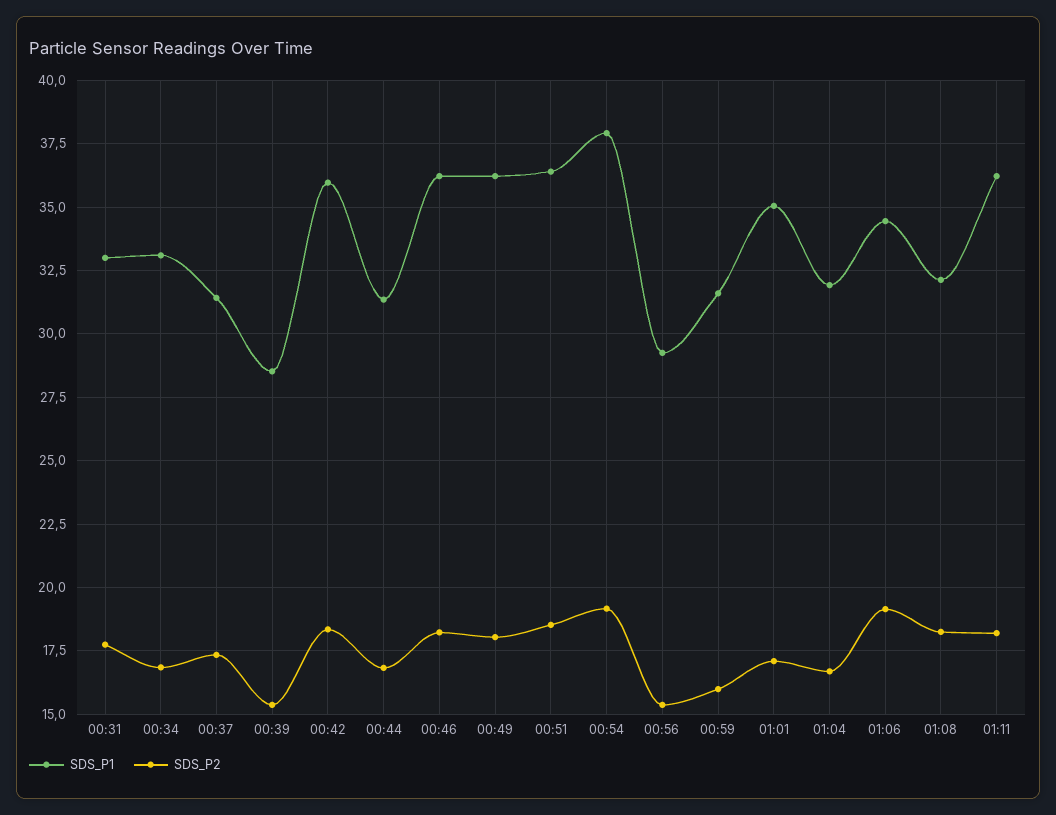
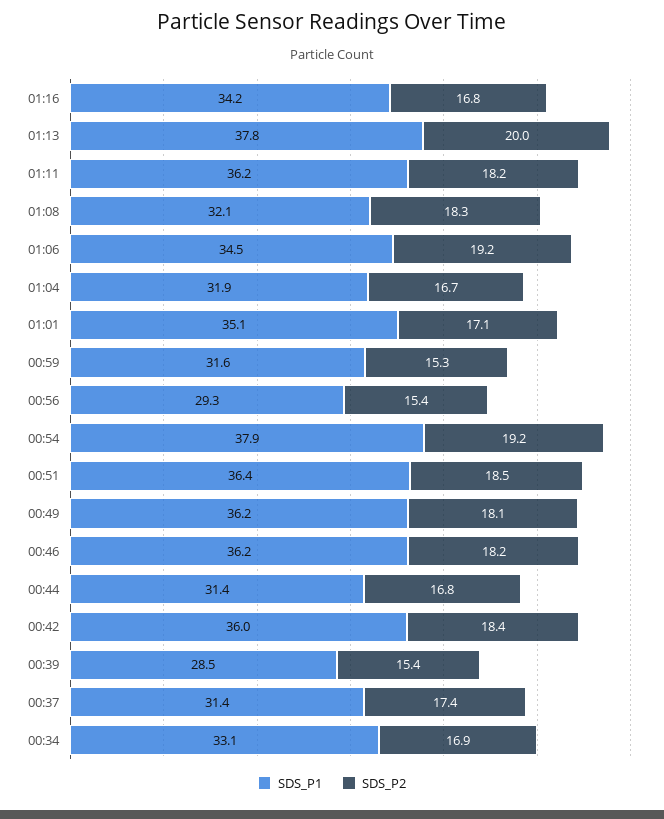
SDS_P1, 00:31: 33 -> none
SDS_P2, 00:31: 17.75 -> none
SDS_P2, 00:59: 16 -> 15.3
SDS_P1, 01:16: none -> 34.2
SDS_P2, 01:16: none -> 16.8
SDS_P1, 01:13: none -> 37.8
SDS_P2, 01:13: none -> 20

